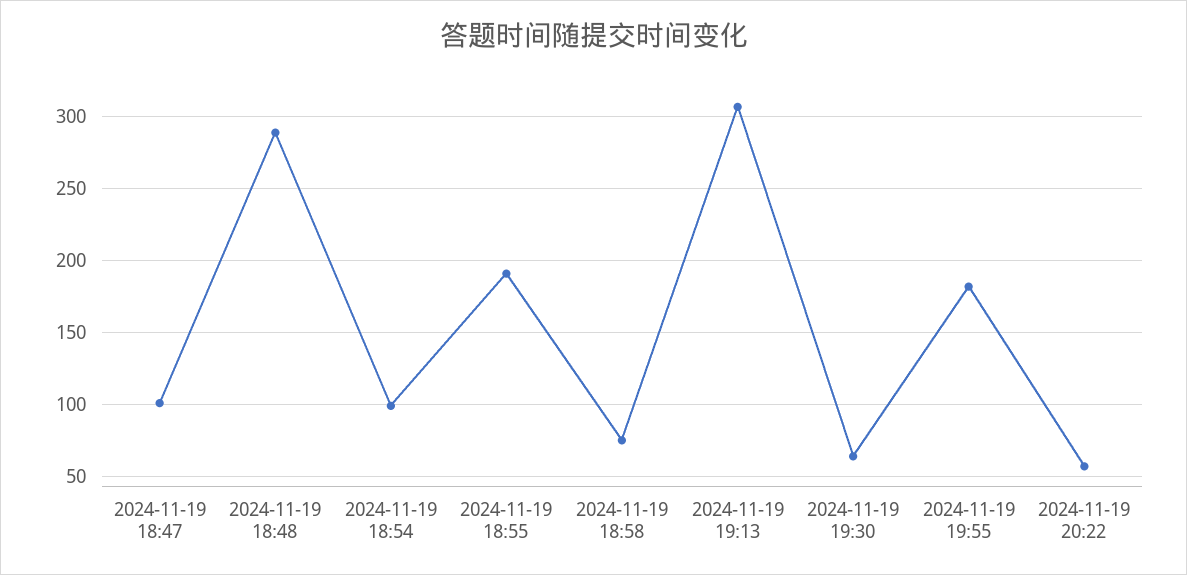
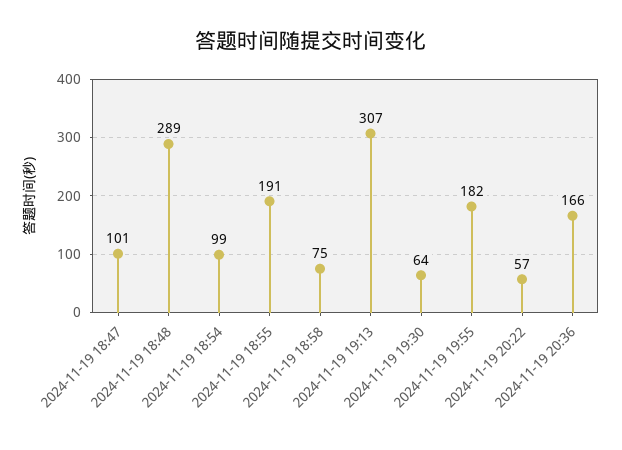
2024-11-19 20:36: none -> 166

